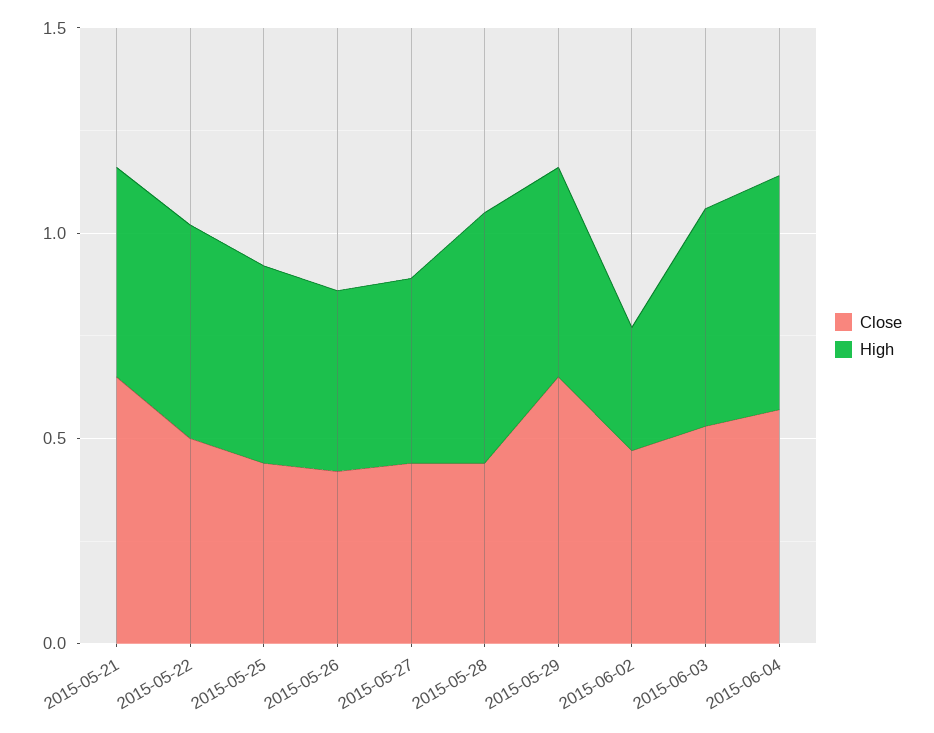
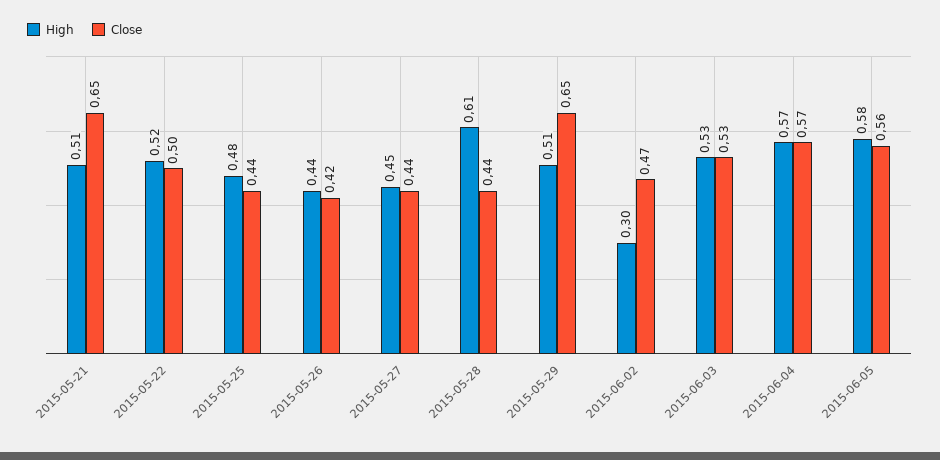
High, 2015-06-05: none -> 0.58
Close, 2015-06-05: none -> 0.56

